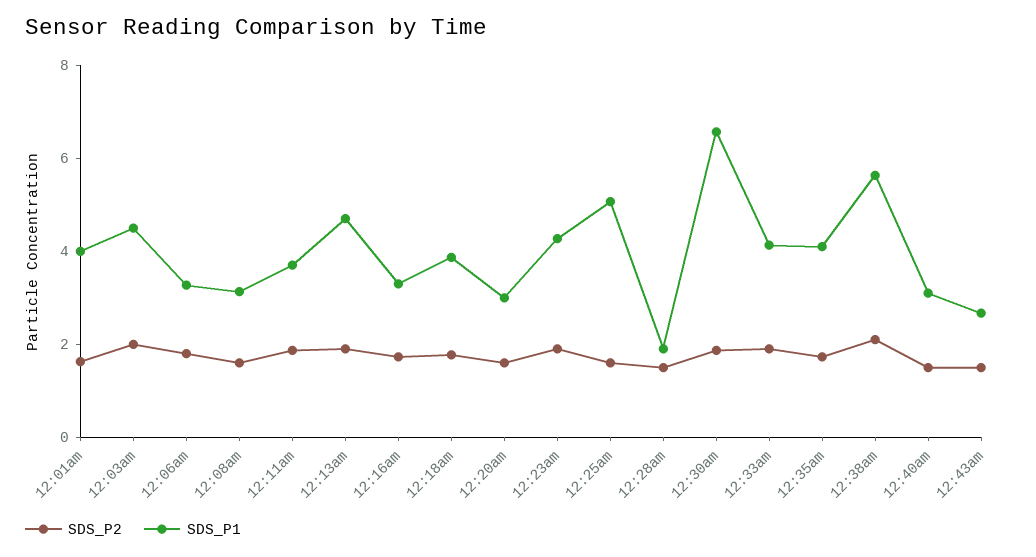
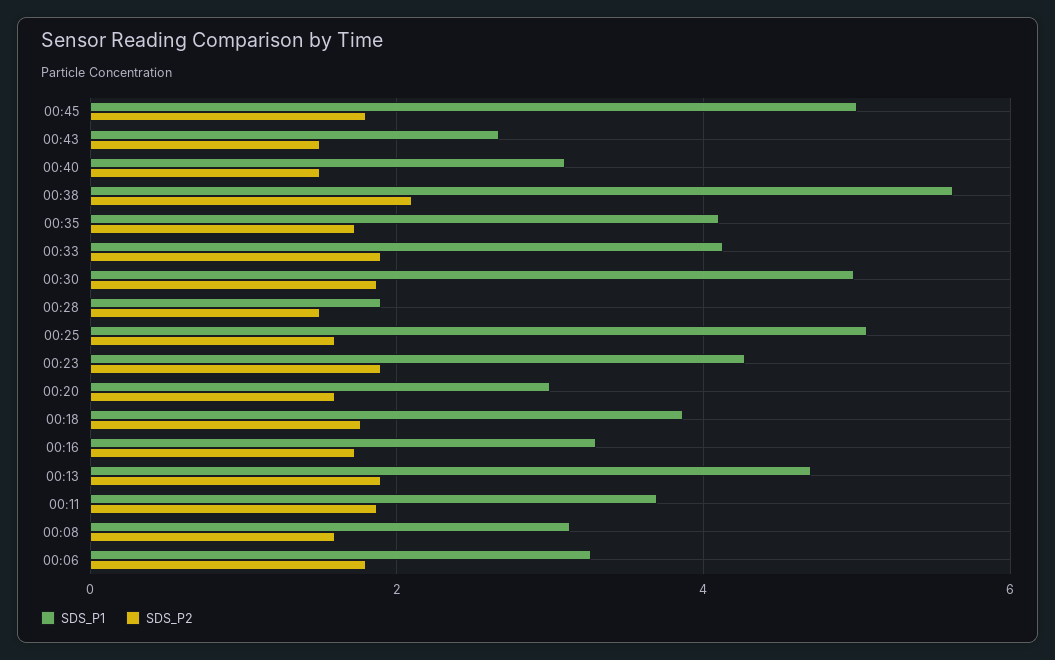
SDS_P2, 12:01am: 1.5 -> none
SDS_P1, 12:01am: 4 -> none
SDS_P2, 12:03am: 2 -> none
SDS_P1, 12:03am: 4.5 -> none
SDS_P1, 12:30am: 6.5 -> 5
SDS_P1, 00:45: none -> 5
SDS_P2, 00:45: none -> 1.8

